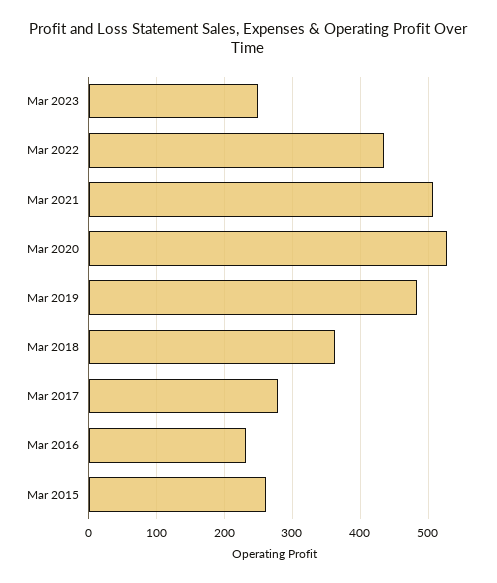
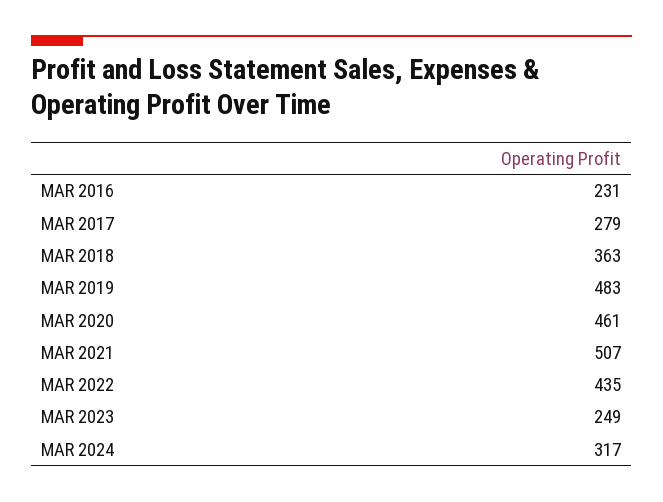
Mar 2020: 530 -> 461
Mar 2015: 260 -> none
MAR 2024: none -> 317

